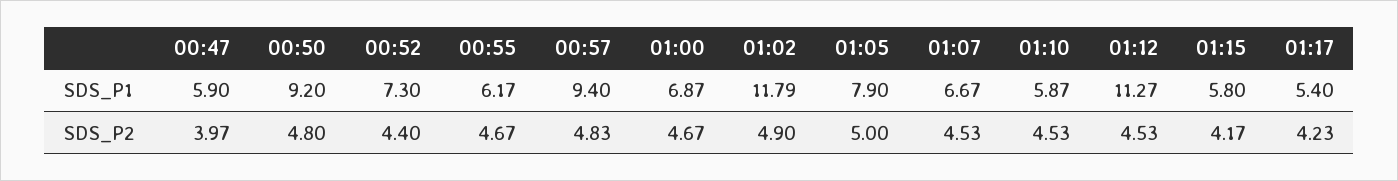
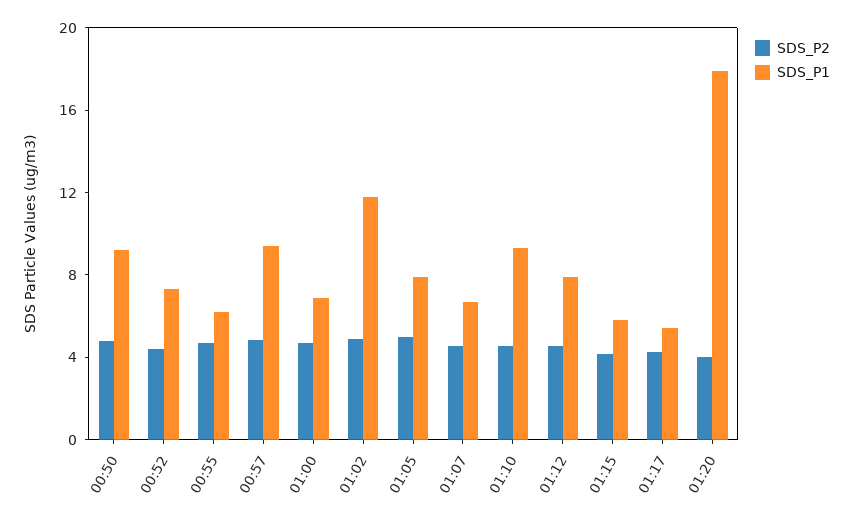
SDS_P1, 00:47: 5.9 -> none
SDS_P1, 01:10: 5.87 -> 9
SDS_P1, 01:12: 11.27 -> 8
SDS_P2, 00:47: 3.97 -> none
SDS_P2, 01:20: none -> 4
SDS_P1, 01:20: none -> 18

